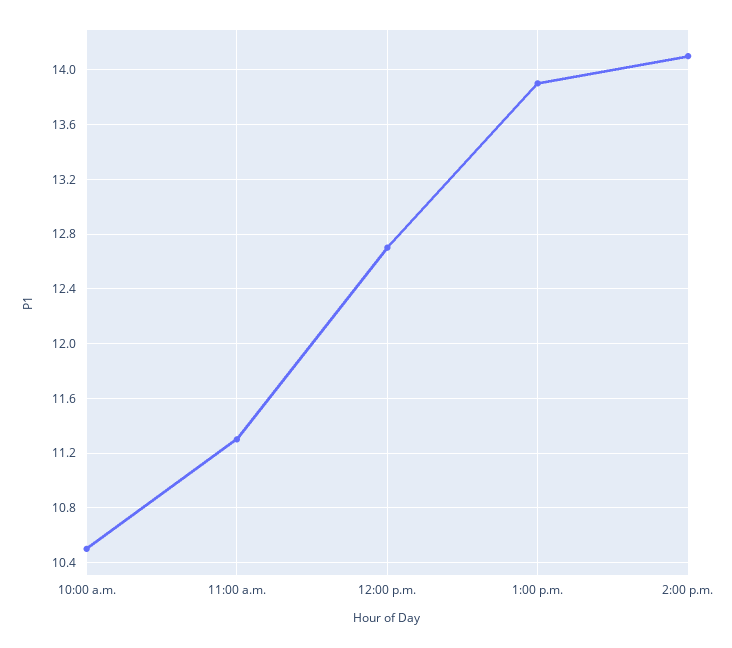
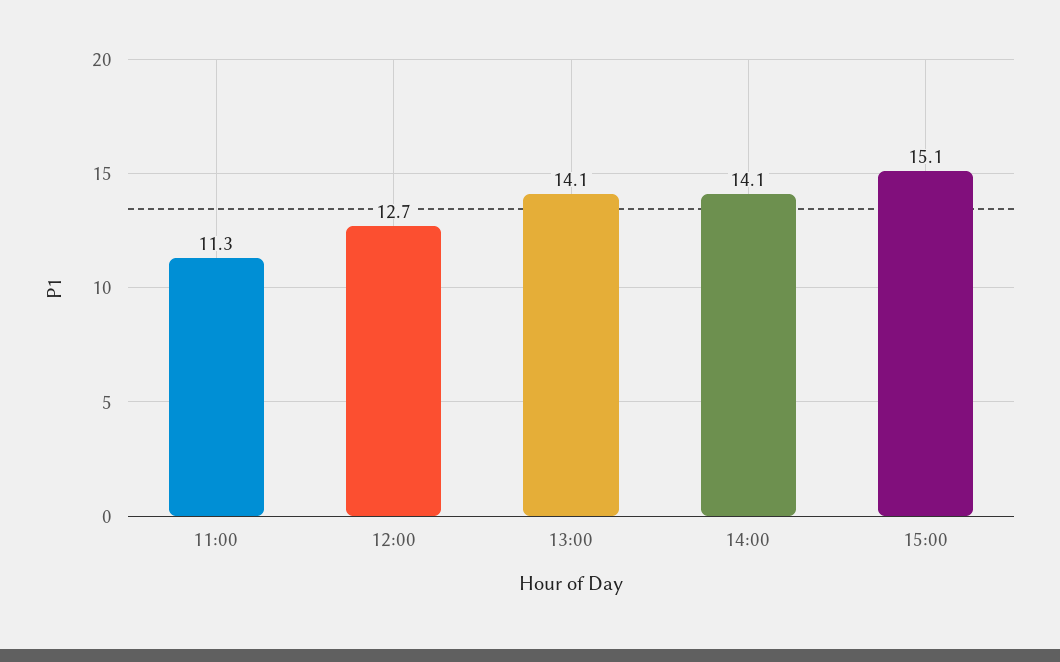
10:00 a.m.: 10.5 -> none
1:00 p.m.: 13.9 -> 14.1
15:00: none -> 15.1

